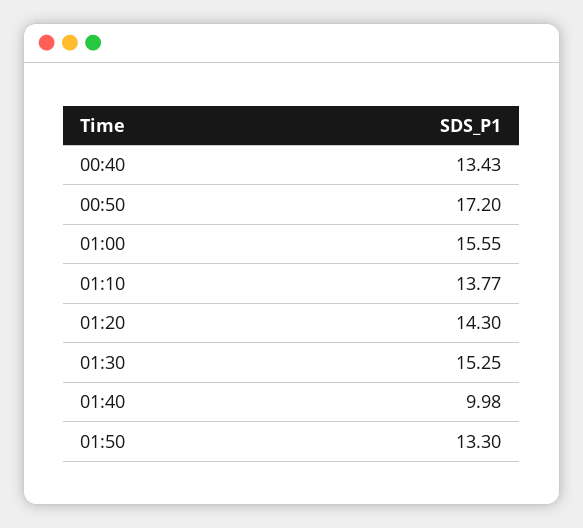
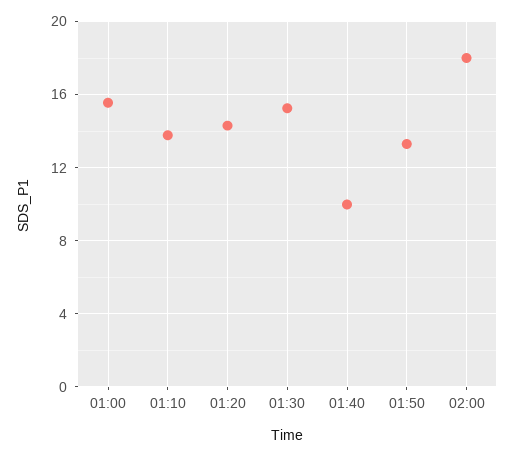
00:40: 13.43 -> none
00:50: 17.2 -> none
02:00: none -> 18

